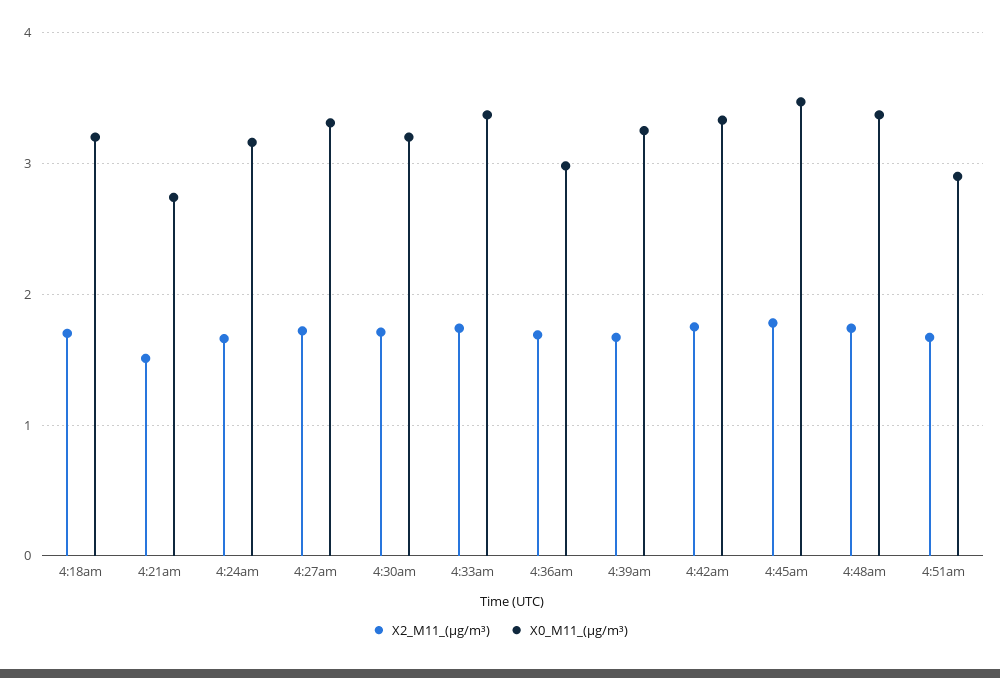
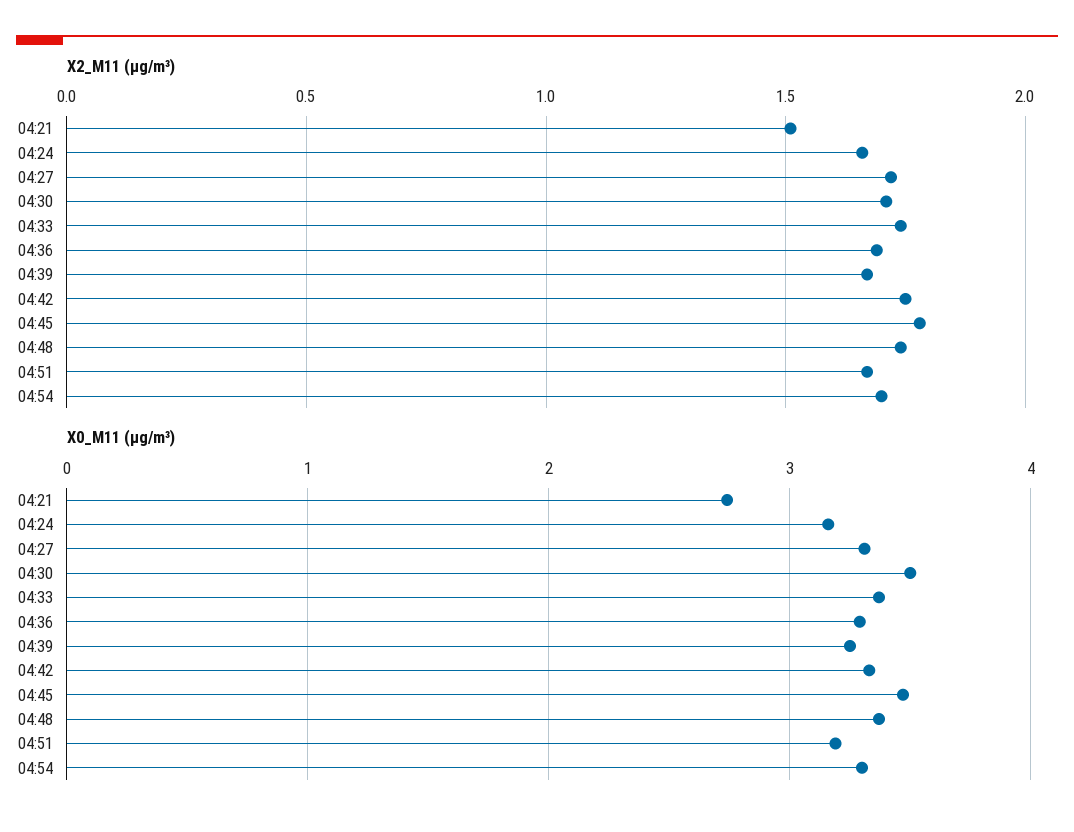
X2_M11_(μg/m³), 4:18am: 1.7 -> none
X0_M11_(μg/m³), 4:18am: 3.2 -> none
X0_M11_(μg/m³), 4:30am: 3.2 -> 3.5
X0_M11_(μg/m³), 4:36am: 3 -> 3.3
X0_M11_(μg/m³), 4:51am: 2.9 -> 3.2
X2_M11_(μg/m³), 04:54: none -> 1.7
X0_M11_(μg/m³), 04:54: none -> 3.3

